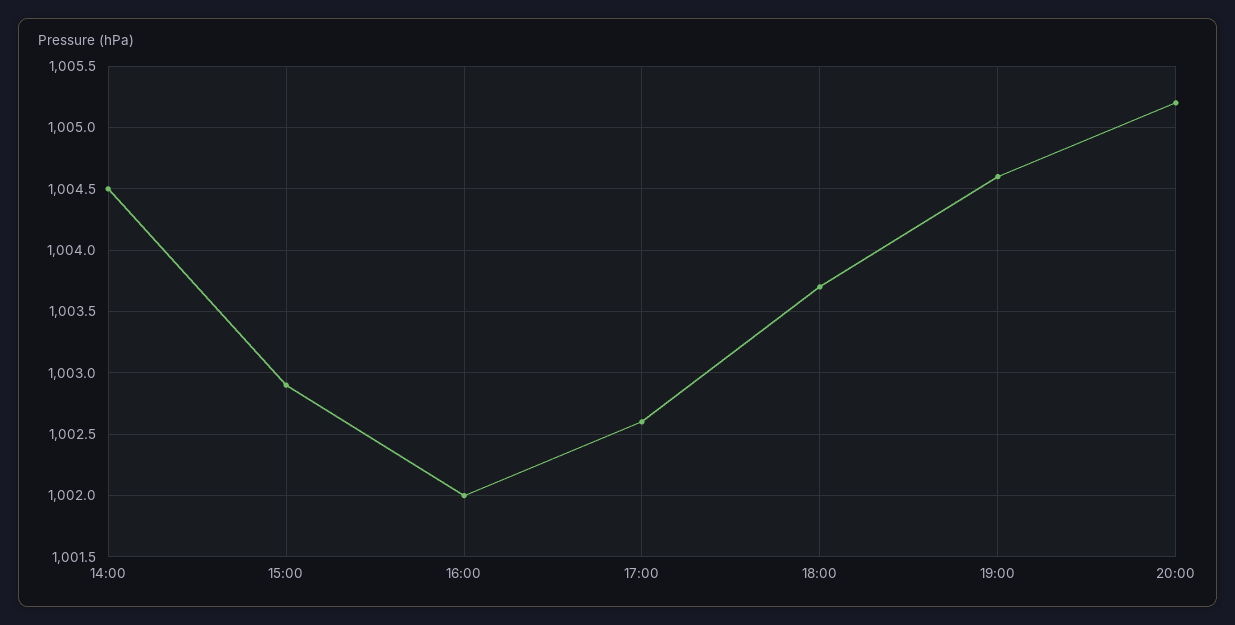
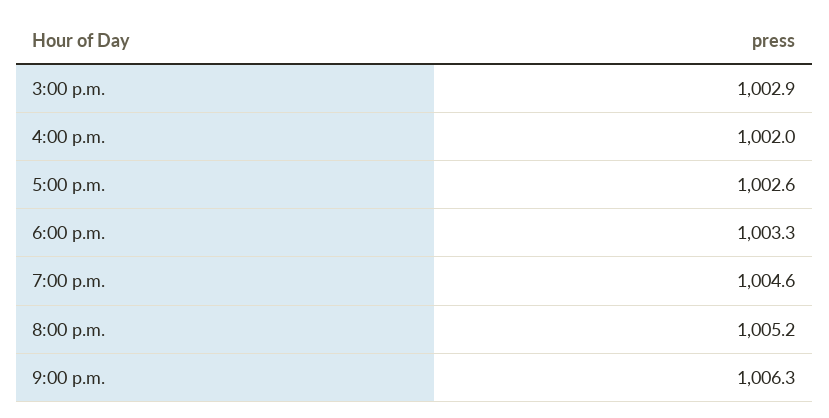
14:00: 1004.5 -> none
18:00: 1003.7 -> 1003.3
9:00 p.m.: none -> 1006.3

